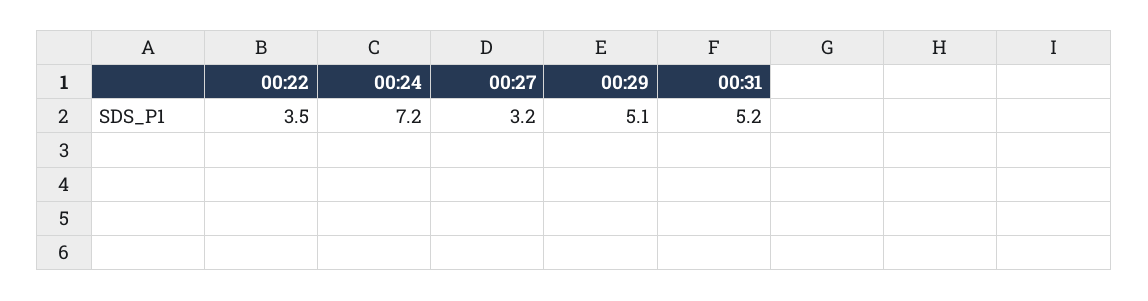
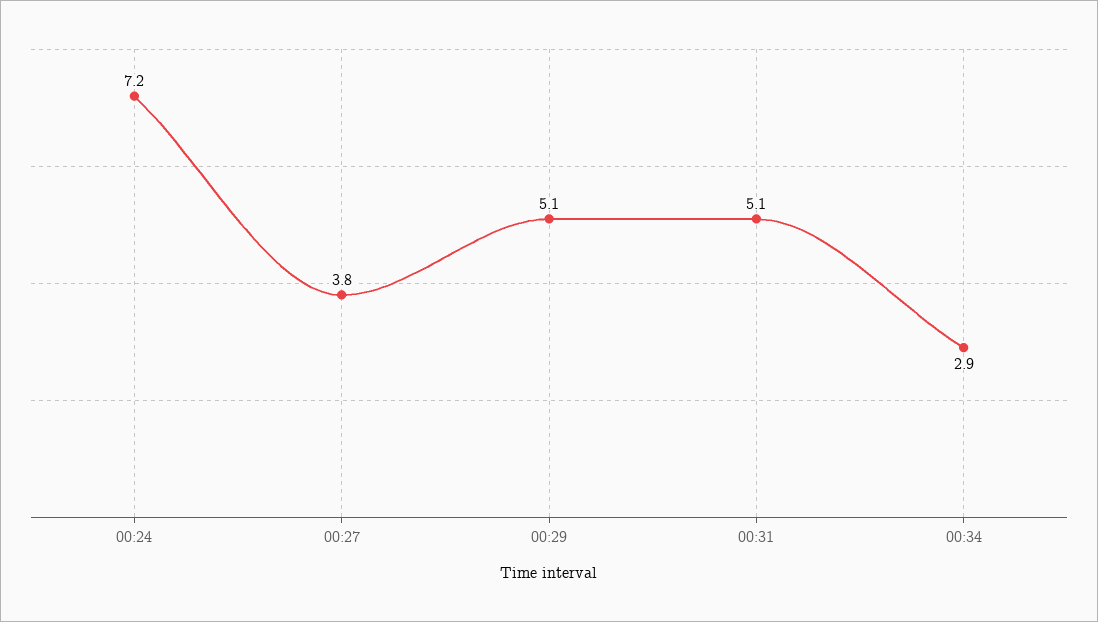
00:22: 3.5 -> none
00:27: 3.2 -> 3.8
00:31: 5.2 -> 5.1
00:34: none -> 2.9

